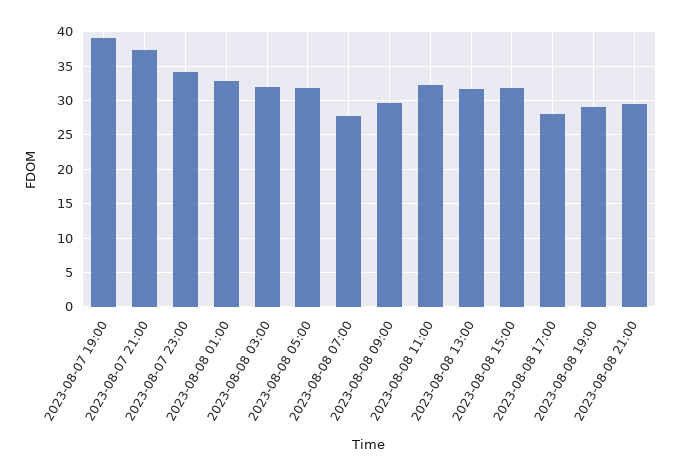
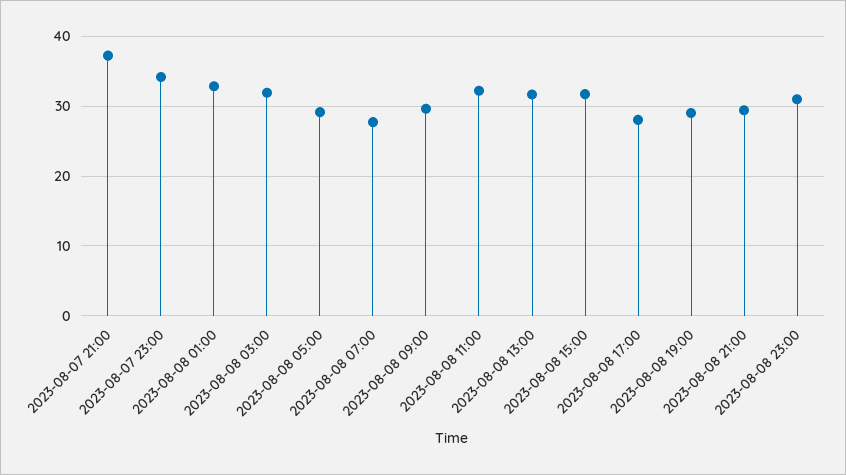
2023-08-07 19:00: 39 -> none
2023-08-08 05:00: 32 -> 29
2023-08-08 23:00: none -> 31

